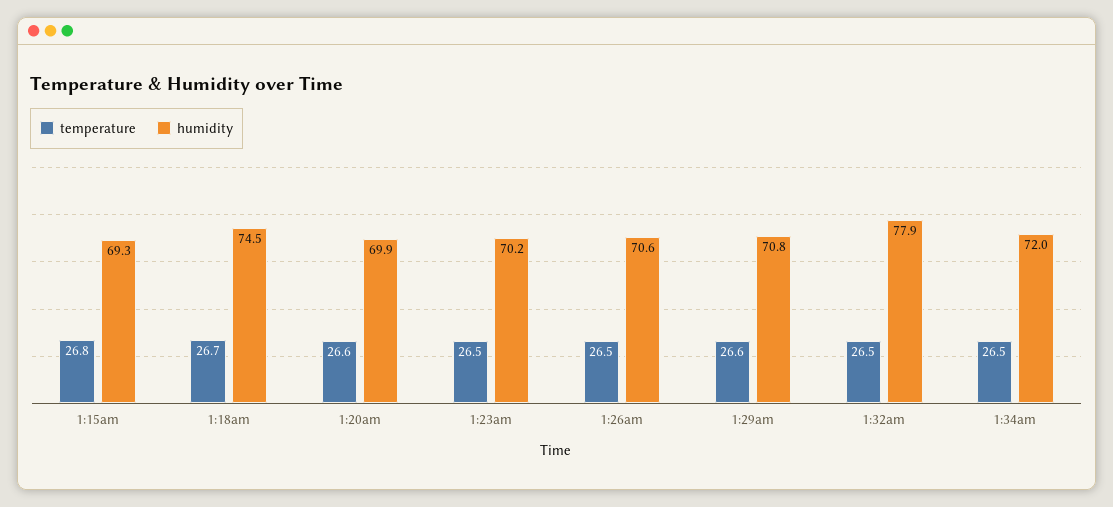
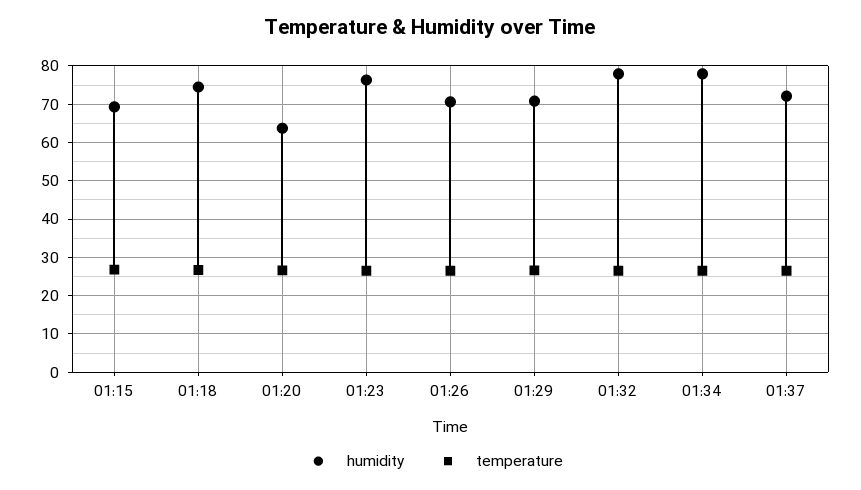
humidity, 1:20am: 69.9 -> 64
humidity, 1:23am: 70.2 -> 76
humidity, 1:34am: 72 -> 78
humidity, 01:37: none -> 72
temperature, 01:37: none -> 26

